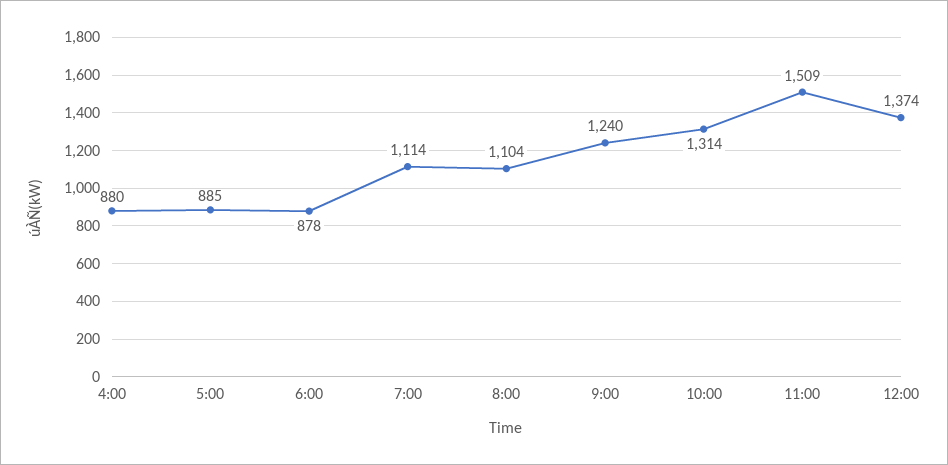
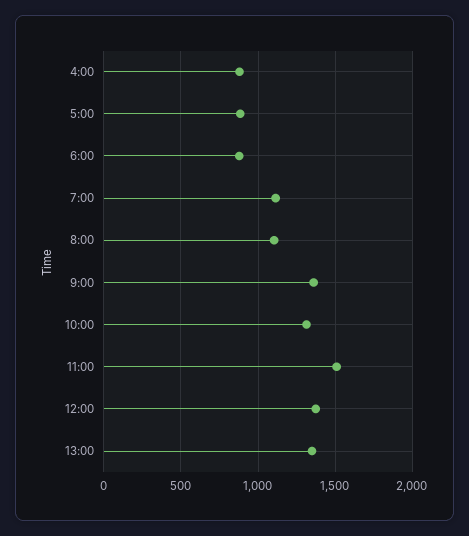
9:00: 1240 -> 1350
13:00: none -> 1350

